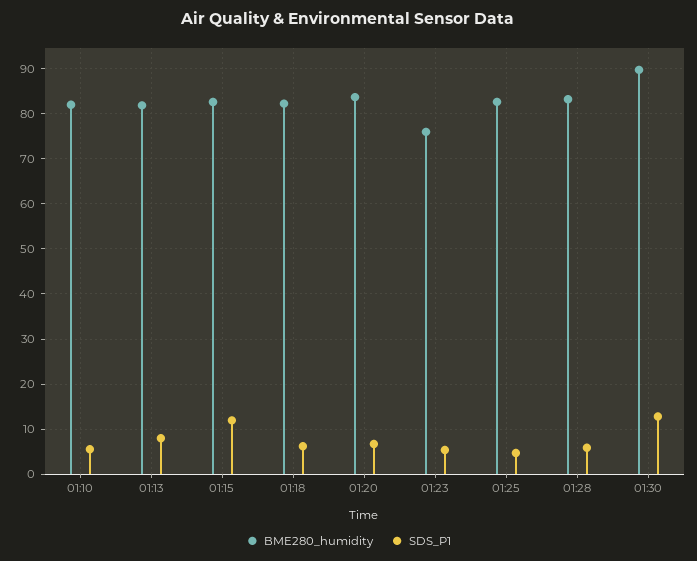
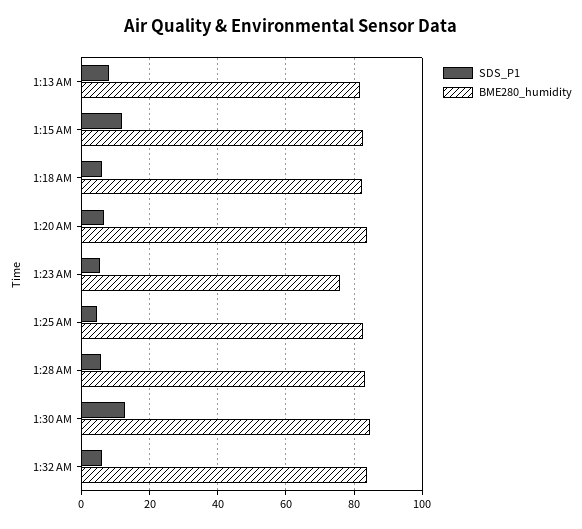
BME280_humidity, 01:10: 82 -> none
SDS_P1, 01:10: 6 -> none
BME280_humidity, 01:30: 90 -> 84
SDS_P1, 1:32 AM: none -> 6
BME280_humidity, 1:32 AM: none -> 84

